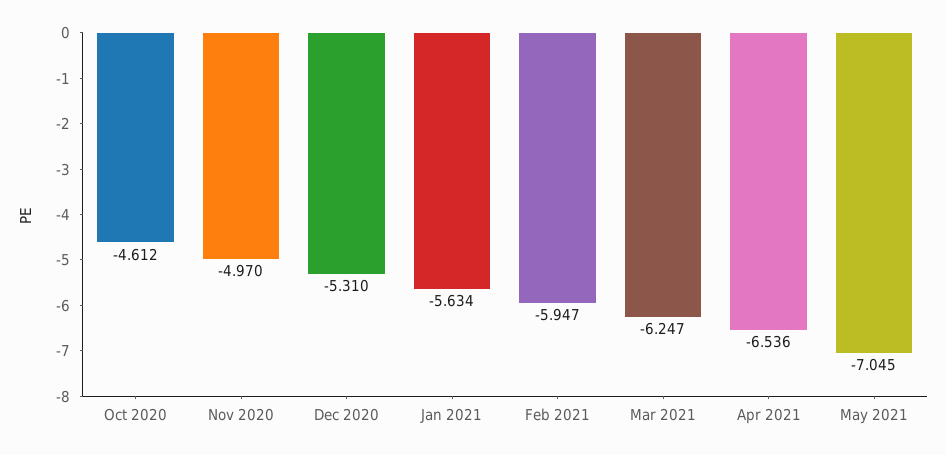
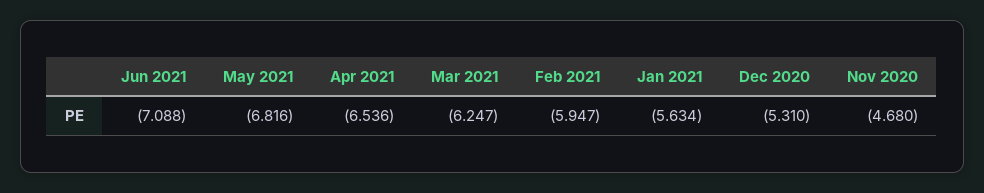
Oct 2020: -4.612 -> none
Nov 2020: -4.97 -> -4.68
May 2021: -7.045 -> -6.816
Jun 2021: none -> -7.088

